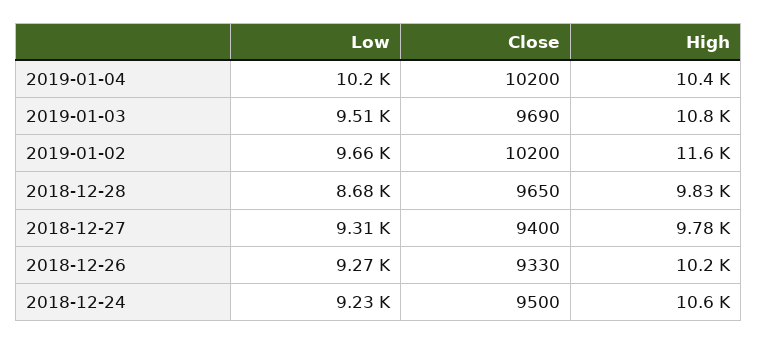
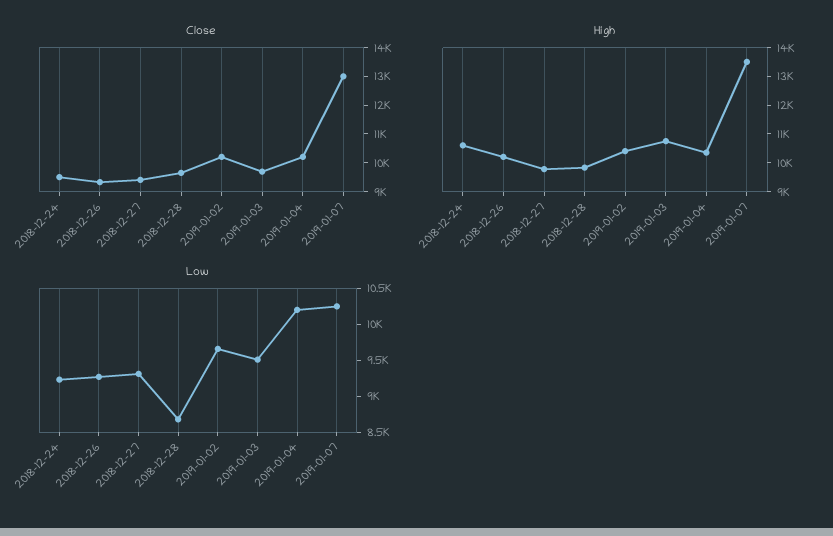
High, 2019-01-02: 11600 -> 10500
Close, 2019-01-07: none -> 13000
High, 2019-01-07: none -> 13500
Low, 2019-01-07: none -> 10250

